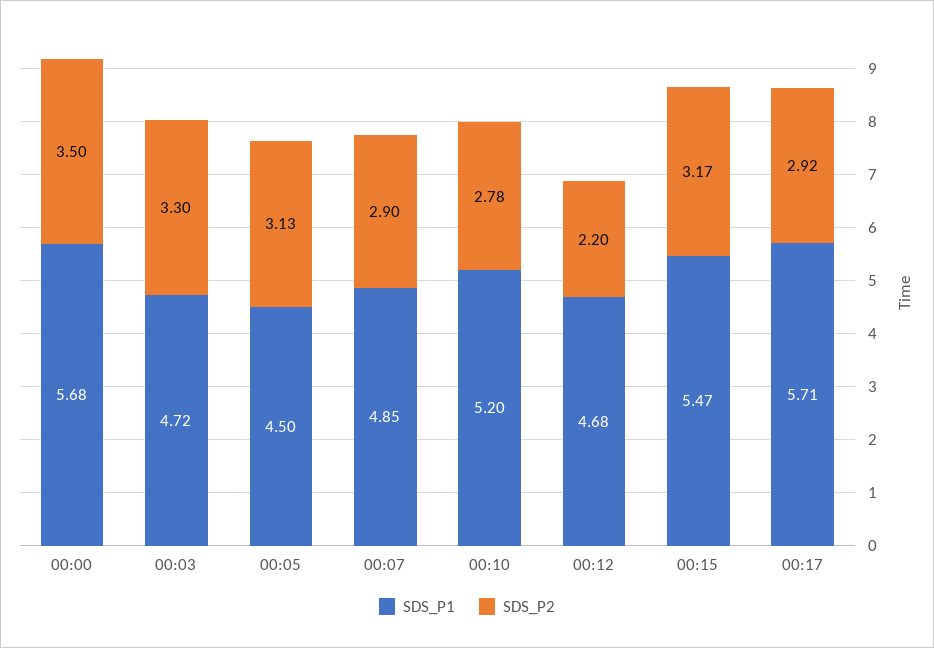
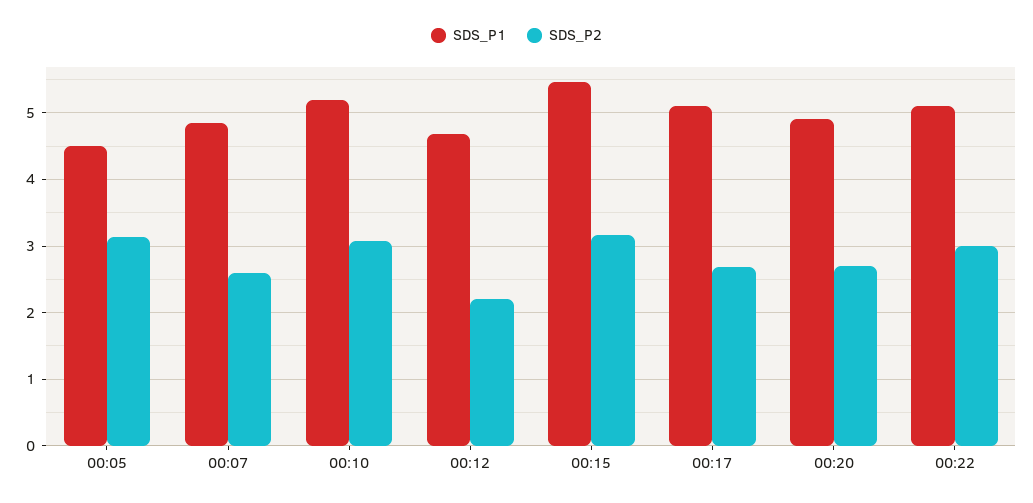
SDS_P1, 00:00: 5.68 -> none
SDS_P2, 00:00: 3.5 -> none
SDS_P1, 00:03: 4.72 -> none
SDS_P2, 00:03: 3.3 -> none
SDS_P2, 00:07: 2.9 -> 2.6
SDS_P2, 00:10: 2.78 -> 3.1
SDS_P1, 00:17: 5.71 -> 5.1
SDS_P2, 00:17: 2.92 -> 2.7
SDS_P1, 00:20: none -> 4.9
SDS_P2, 00:20: none -> 2.7
SDS_P1, 00:22: none -> 5.1
SDS_P2, 00:22: none -> 3

